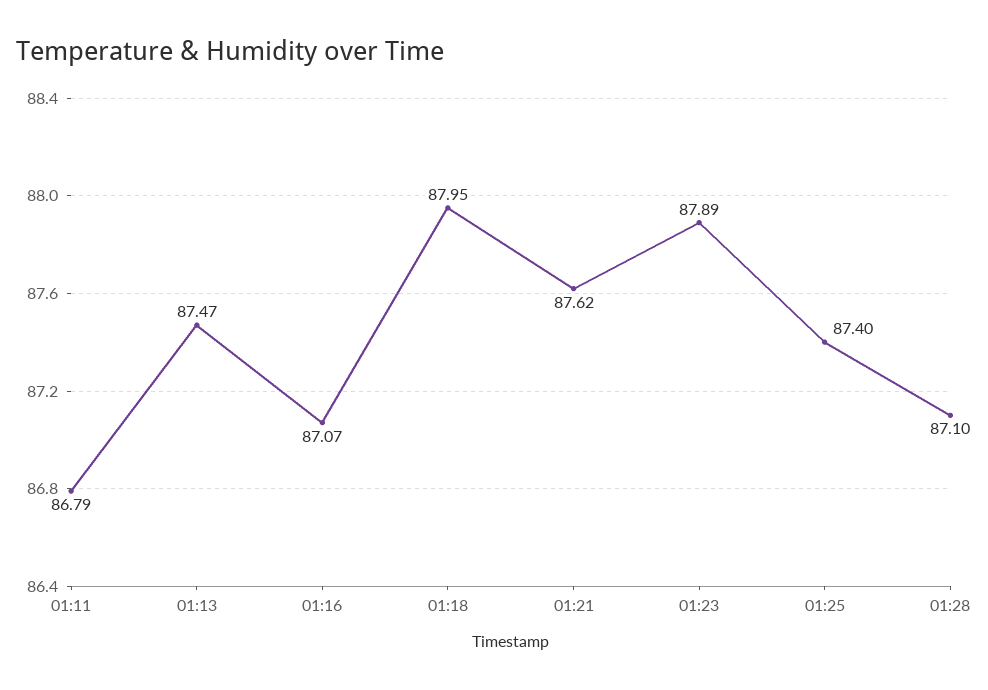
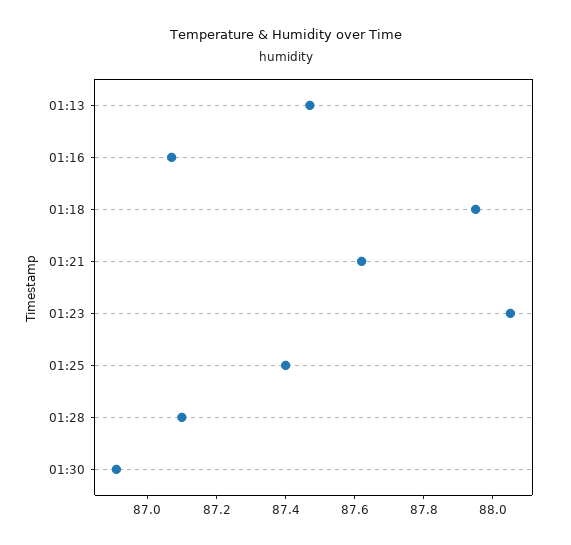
01:11: 86.79 -> none
01:23: 87.89 -> 88.05
01:30: none -> 86.9

